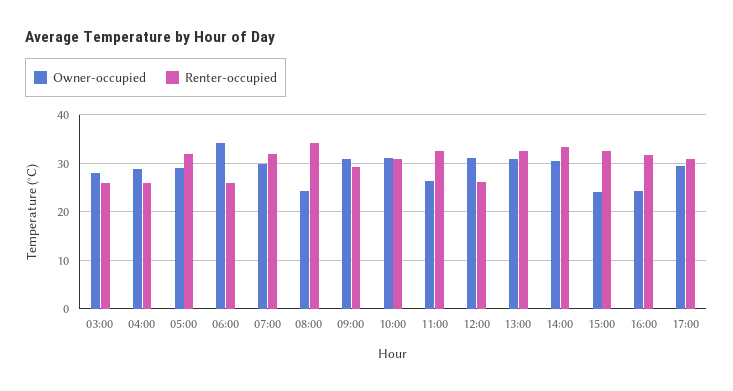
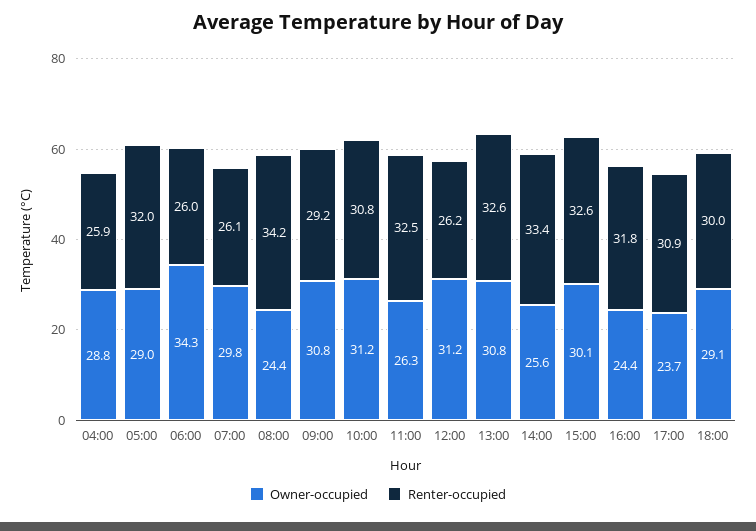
Owner-occupied, 03:00: 28 -> none
Renter-occupied, 03:00: 26 -> none
Renter-occupied, 07:00: 32 -> 26.1
Owner-occupied, 14:00: 30 -> 25.6
Owner-occupied, 15:00: 24 -> 30.1
Owner-occupied, 17:00: 30 -> 23.7
Owner-occupied, 18:00: none -> 29.1
Renter-occupied, 18:00: none -> 30

